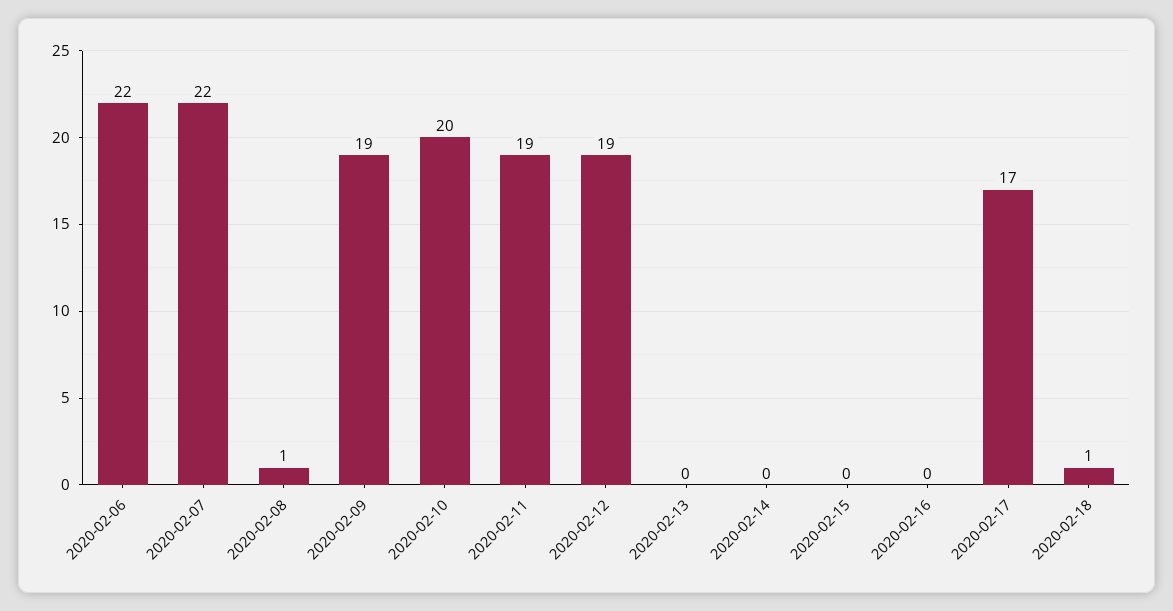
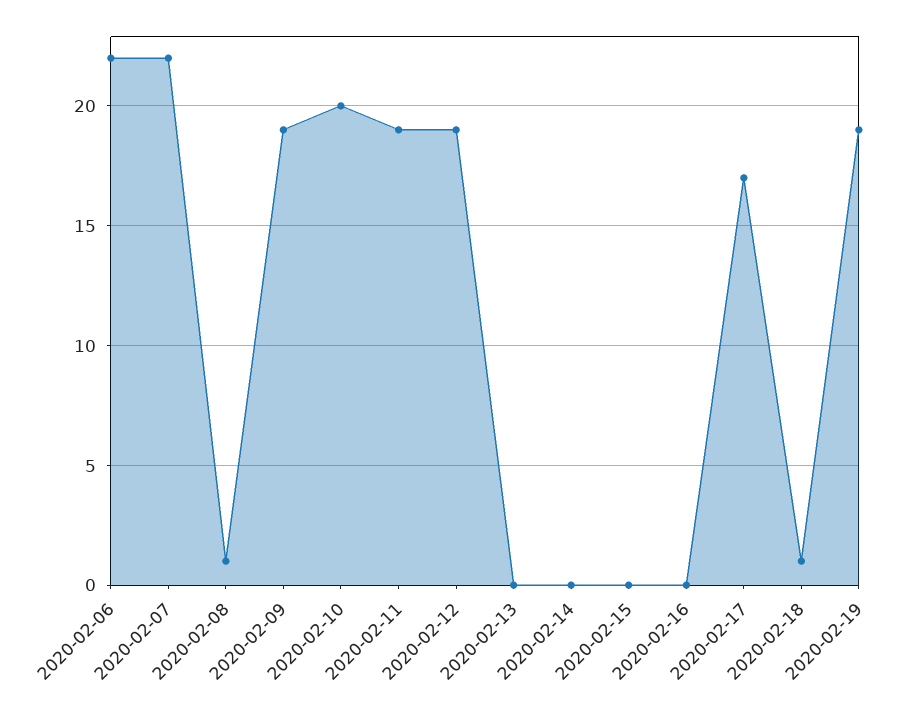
2020-02-19: none -> 19

